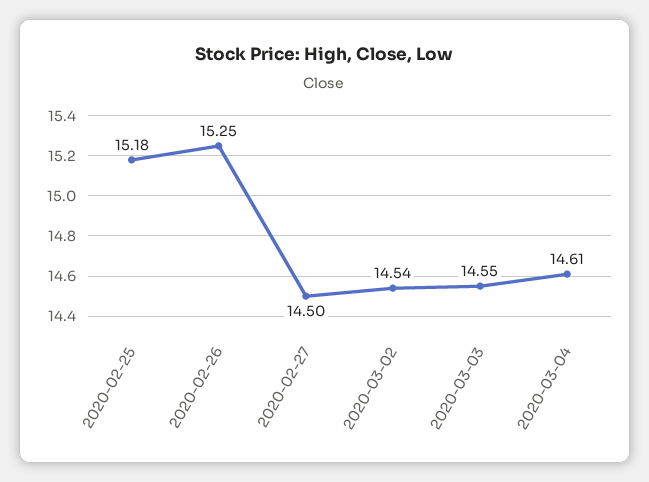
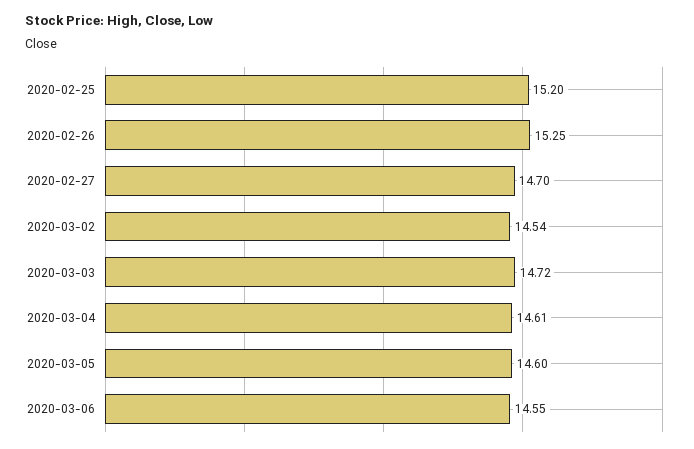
2020-02-25: 15.18 -> 15.2
2020-02-27: 14.5 -> 14.7
2020-03-03: 14.55 -> 14.72
2020-03-05: none -> 14.6
2020-03-06: none -> 14.55

